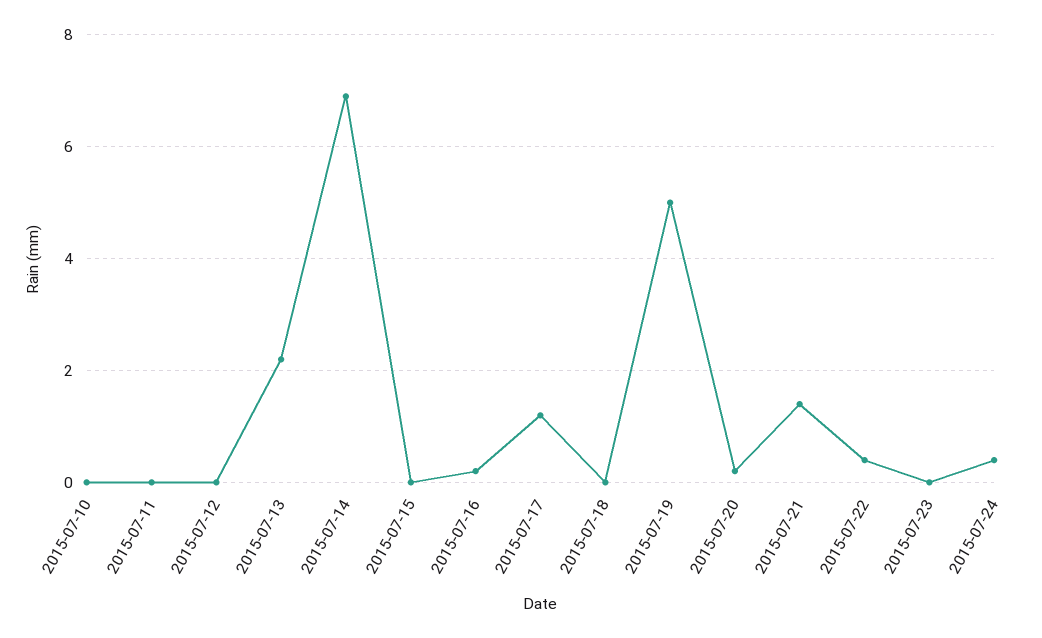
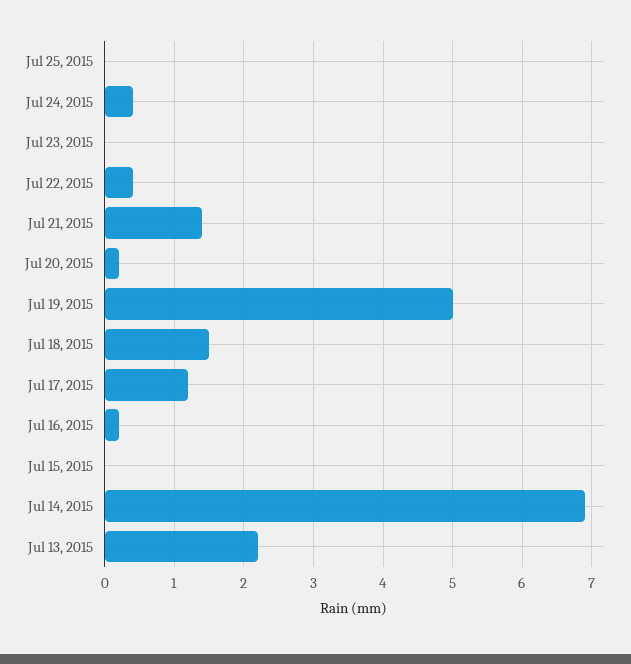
2015-07-10: 0 -> none
2015-07-11: 0 -> none
2015-07-12: 0 -> none
2015-07-18: 0 -> 1.5
Jul 25, 2015: none -> 0

